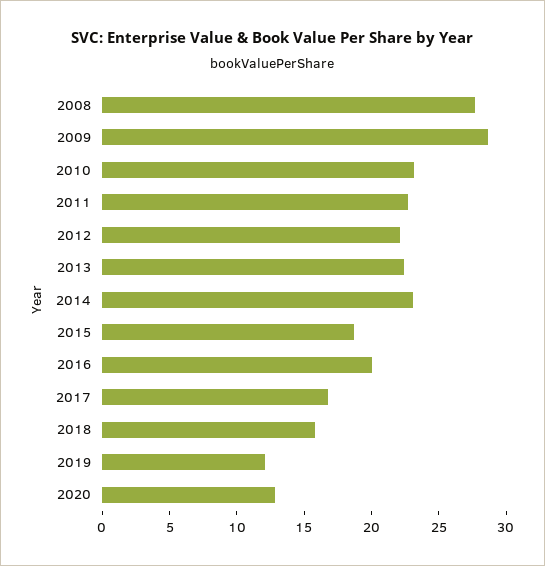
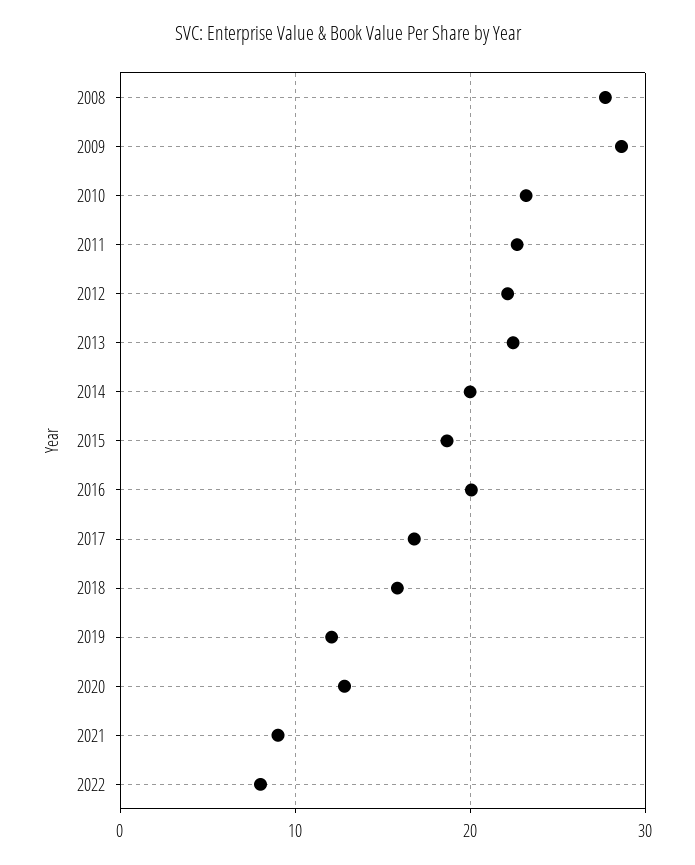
2014: 23 -> 20
2021: none -> 9
2022: none -> 8

